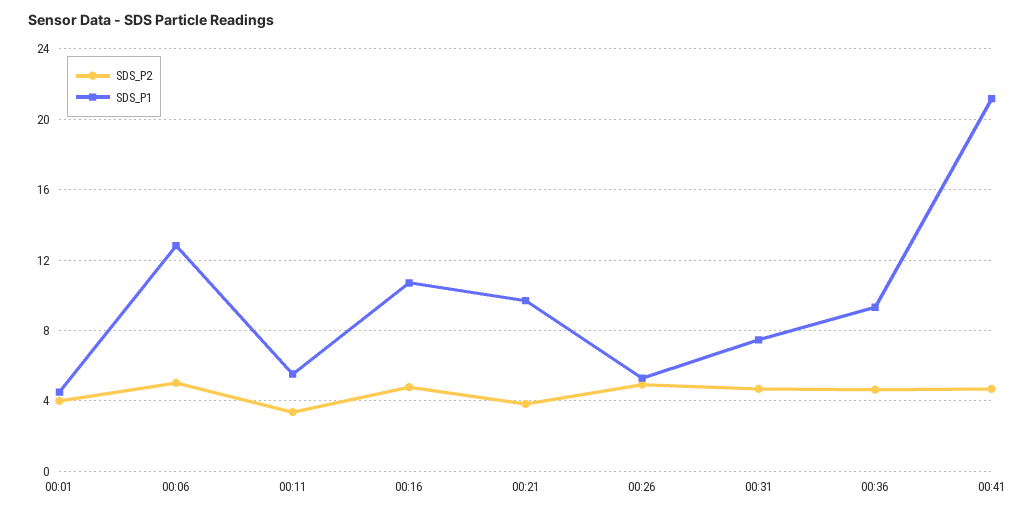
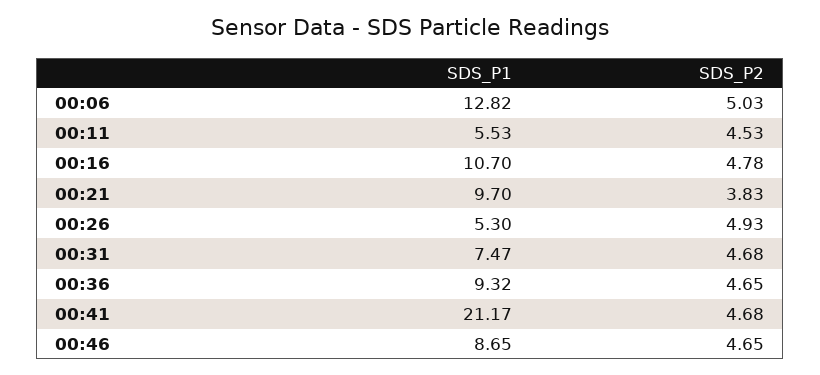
SDS_P2, 00:01: 4 -> none
SDS_P1, 00:01: 4.5 -> none
SDS_P2, 00:11: 3.5 -> 4.53
SDS_P1, 00:46: none -> 8.65
SDS_P2, 00:46: none -> 4.65

